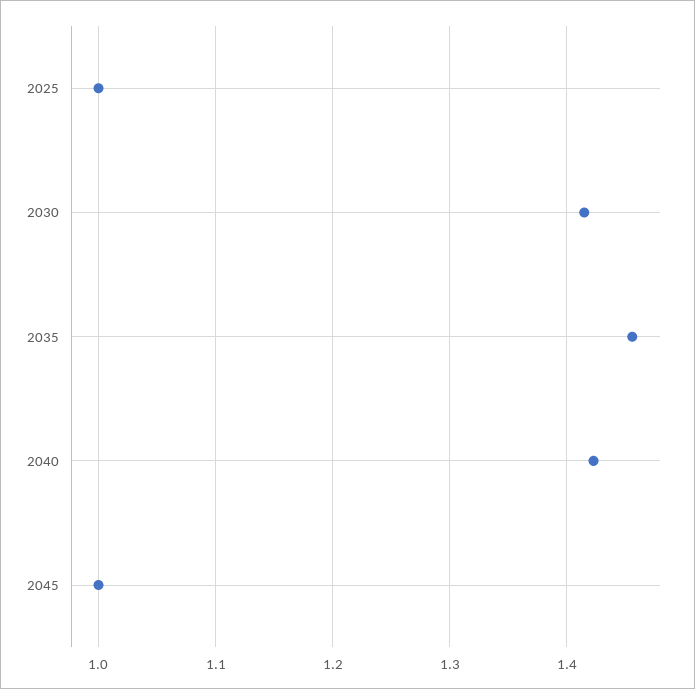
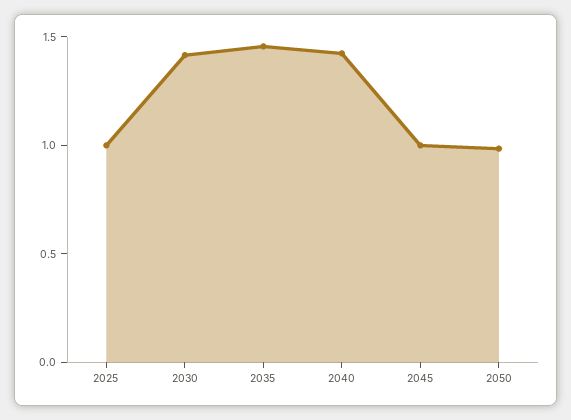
2050: none -> 1

